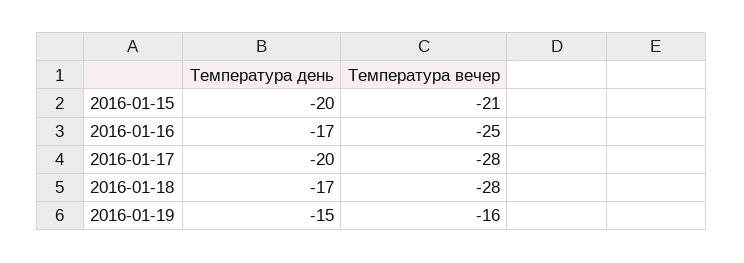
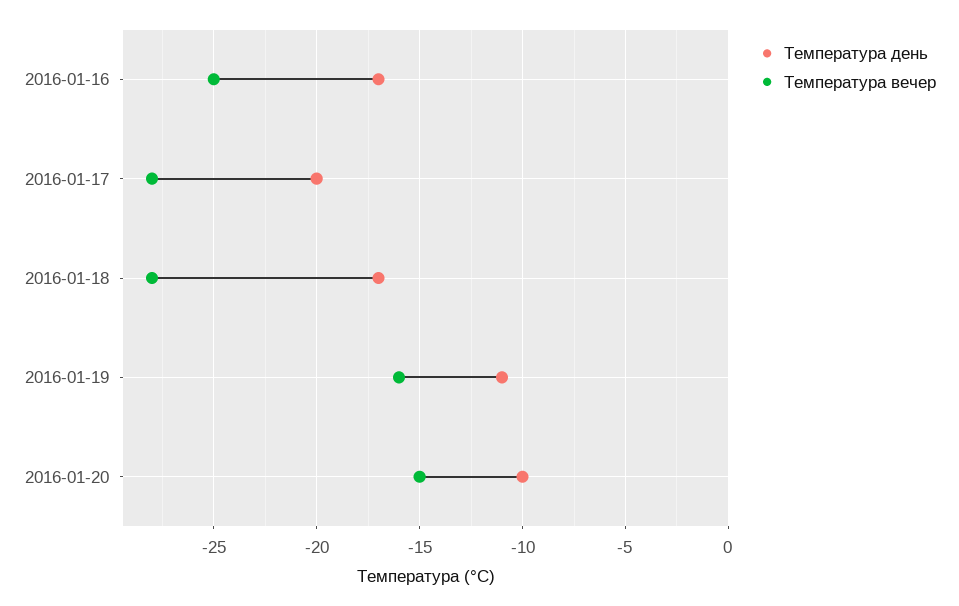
Температура день, 2016-01-15: -20 -> none
Температура вечер, 2016-01-15: -21 -> none
Температура день, 2016-01-19: -15 -> -11
Температура день, 2016-01-20: none -> -10
Температура вечер, 2016-01-20: none -> -15

